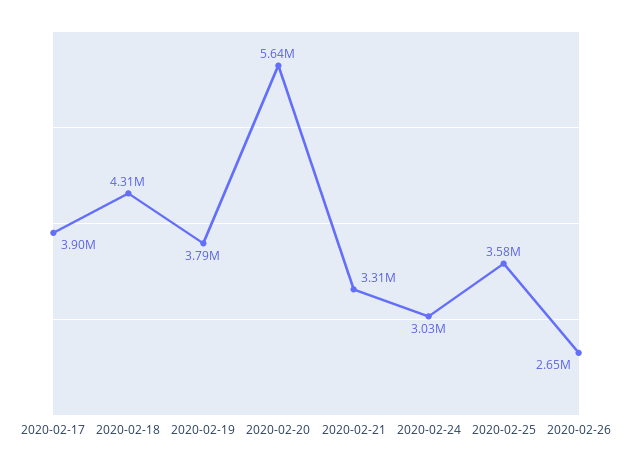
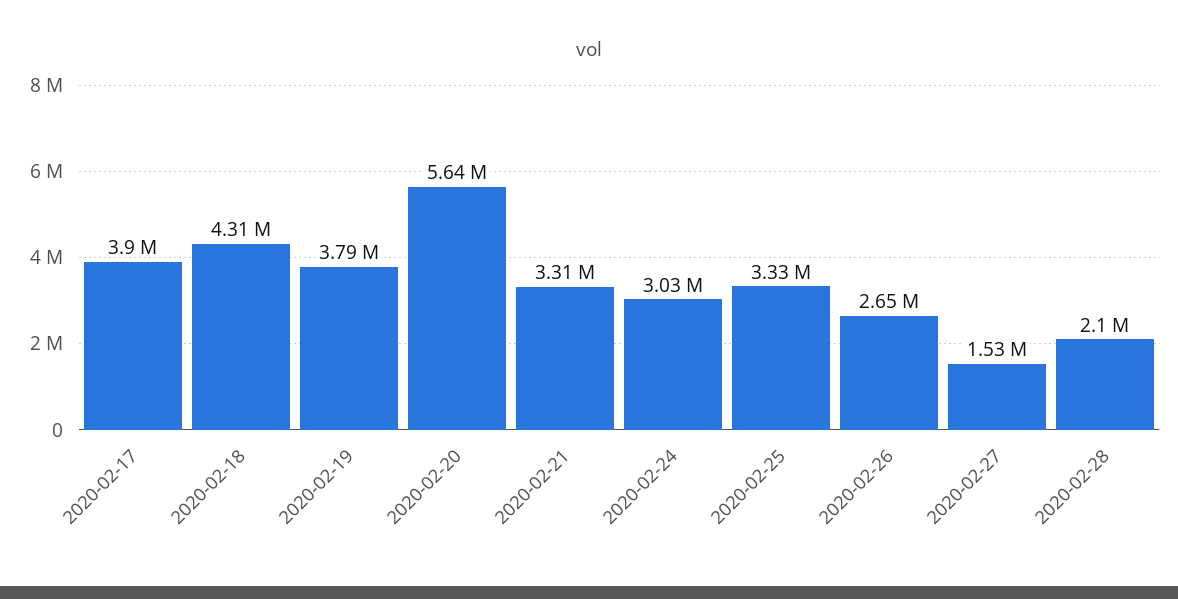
2020-02-25: 3580000 -> 3330000
2020-02-27: none -> 1530000
2020-02-28: none -> 2100000

